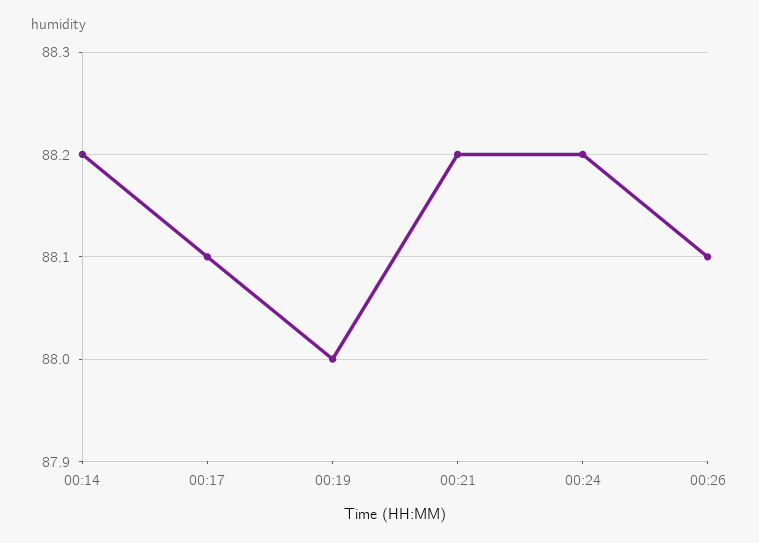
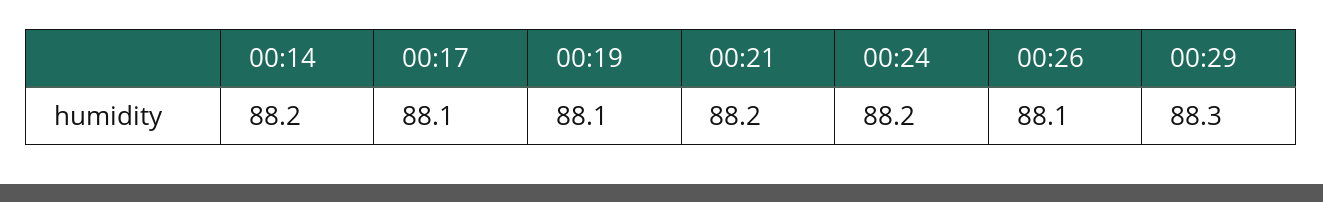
00:19: 88 -> 88.1
00:29: none -> 88.3

